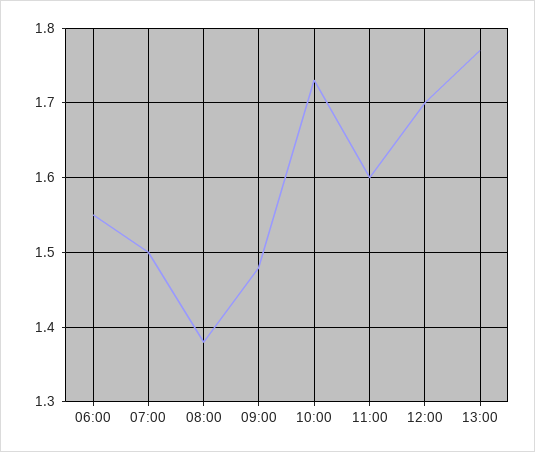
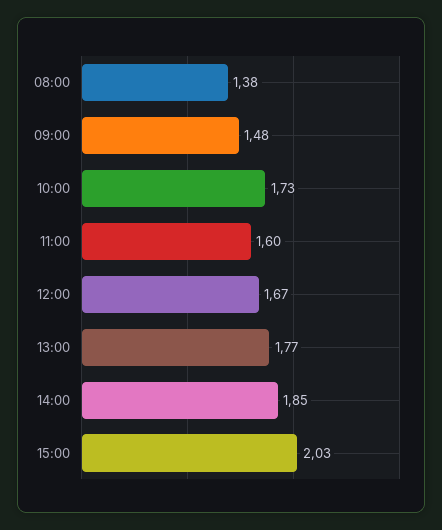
06:00: 1.55 -> none
07:00: 1.5 -> none
12:00: 1.7 -> 1.67
14:00: none -> 1.85
15:00: none -> 2.03

